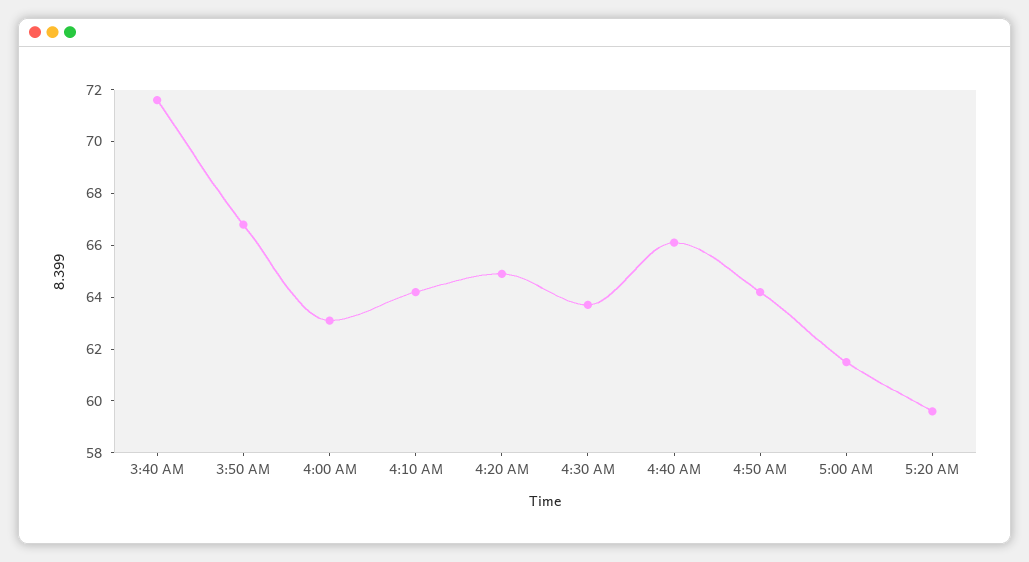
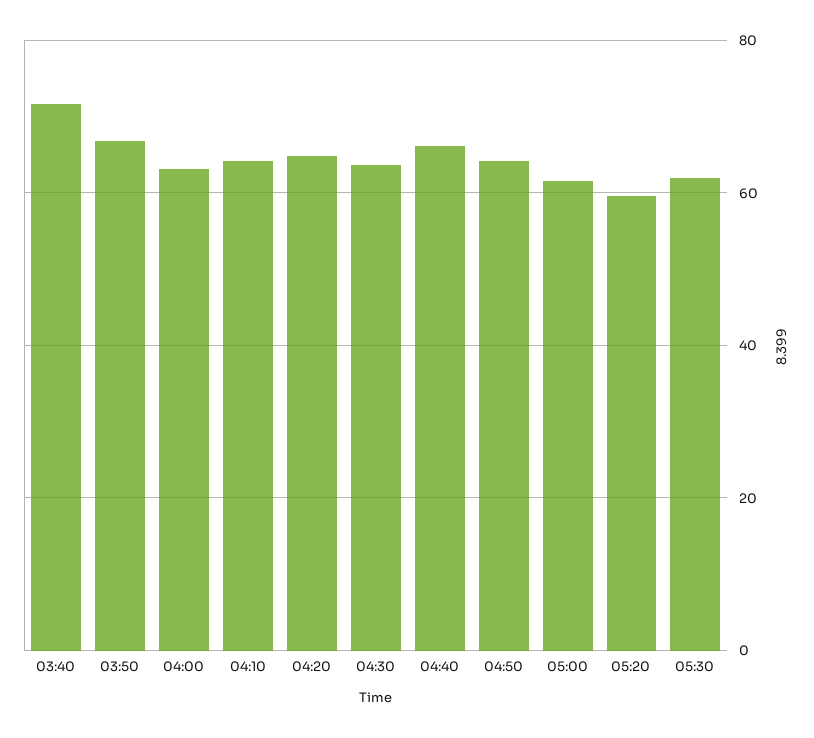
05:30: none -> 62

